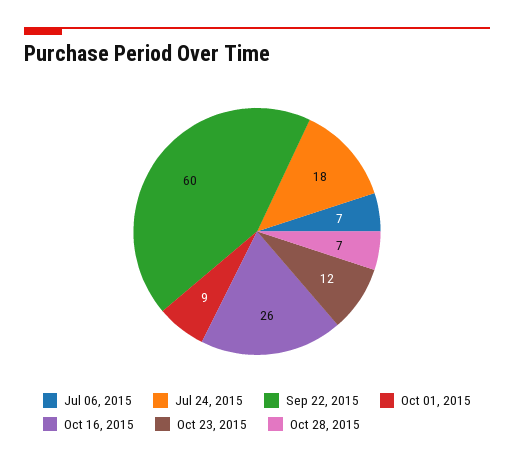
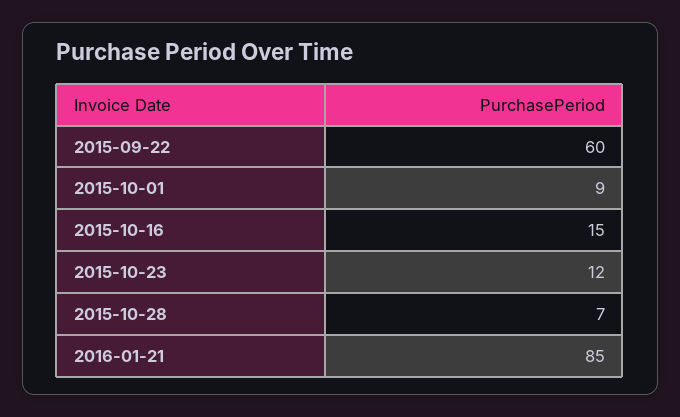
Jul 06, 2015: 7 -> none
Jul 24, 2015: 18 -> none
Oct 16, 2015: 26 -> 15
2016-01-21: none -> 85

